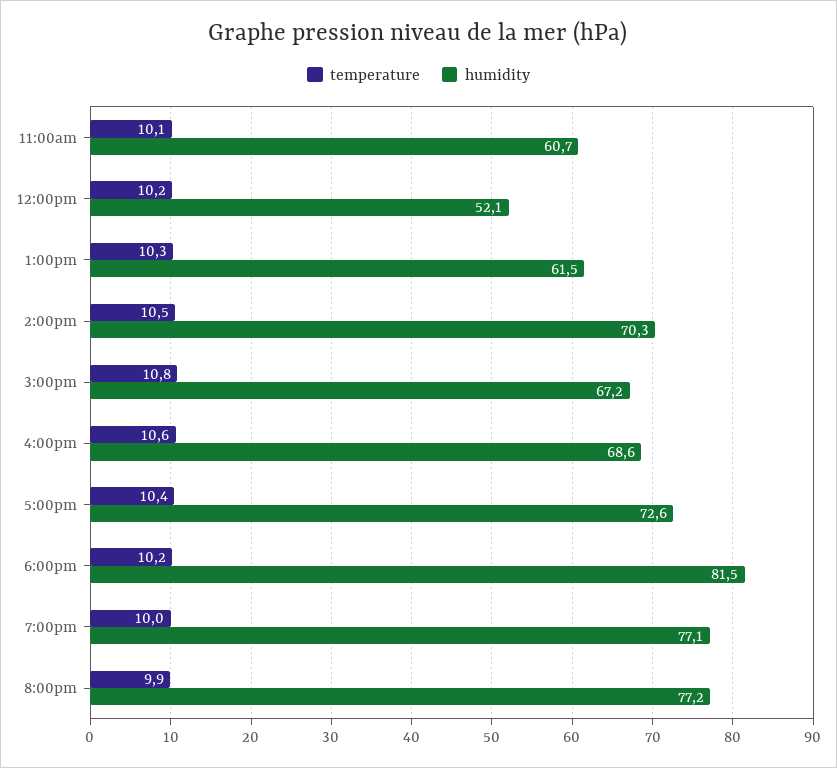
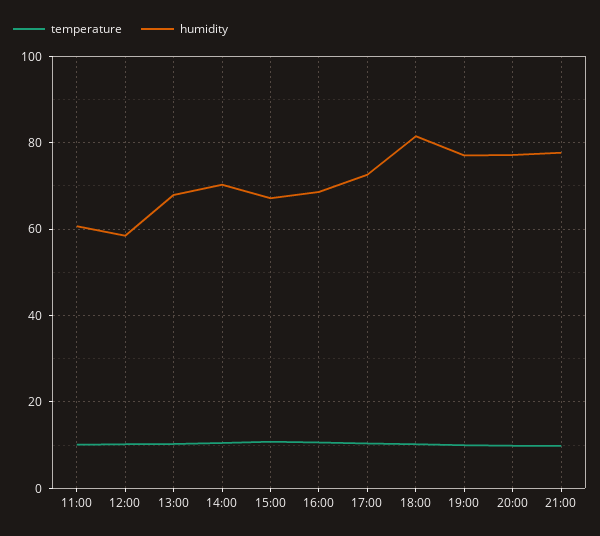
humidity, 12:00pm: 52.1 -> 58
humidity, 1:00pm: 61.5 -> 68
temperature, 21:00: none -> 10
humidity, 21:00: none -> 78

